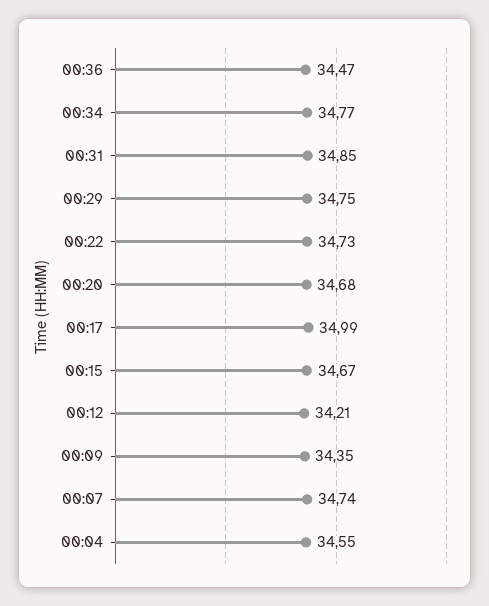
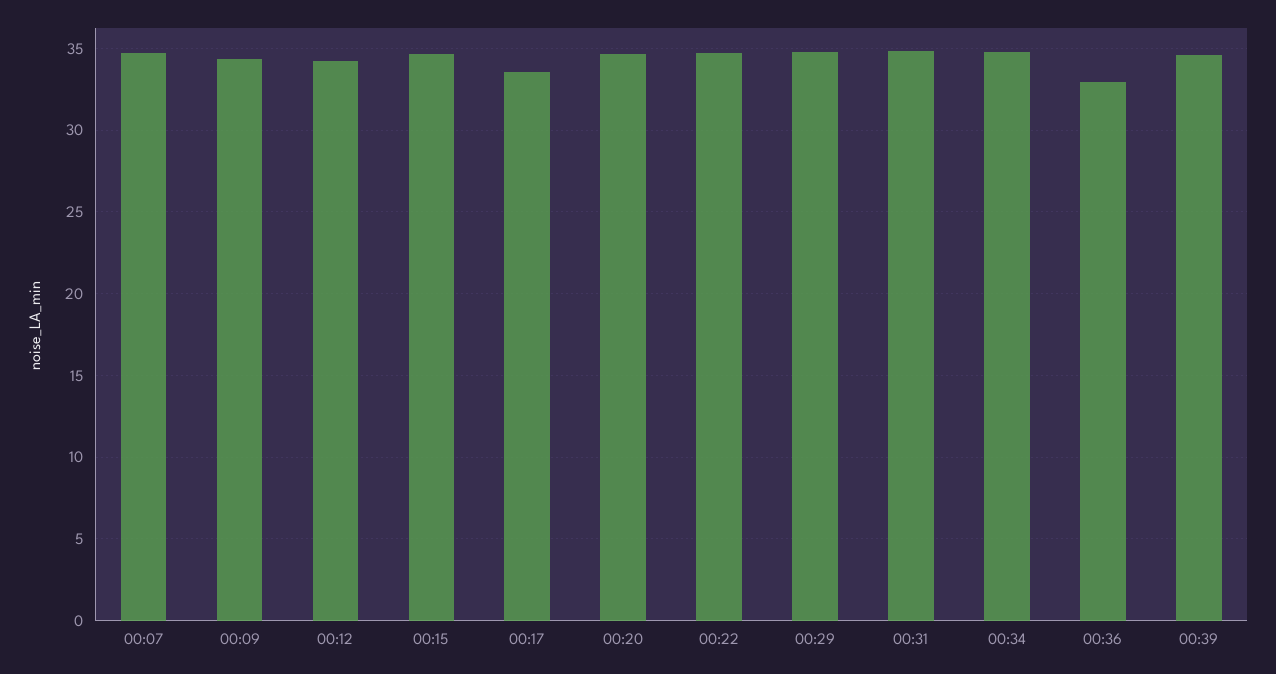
00:36: 34.47 -> 33
00:17: 34.99 -> 33.5
00:04: 34.55 -> none
00:39: none -> 34.5

